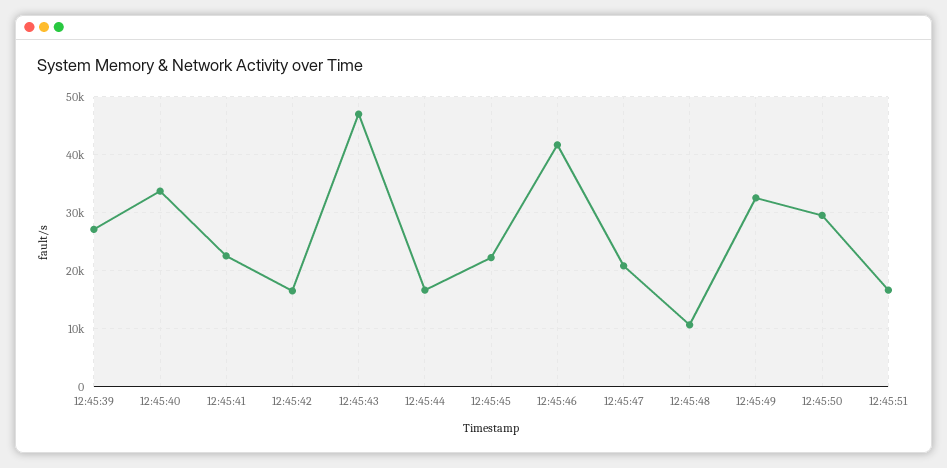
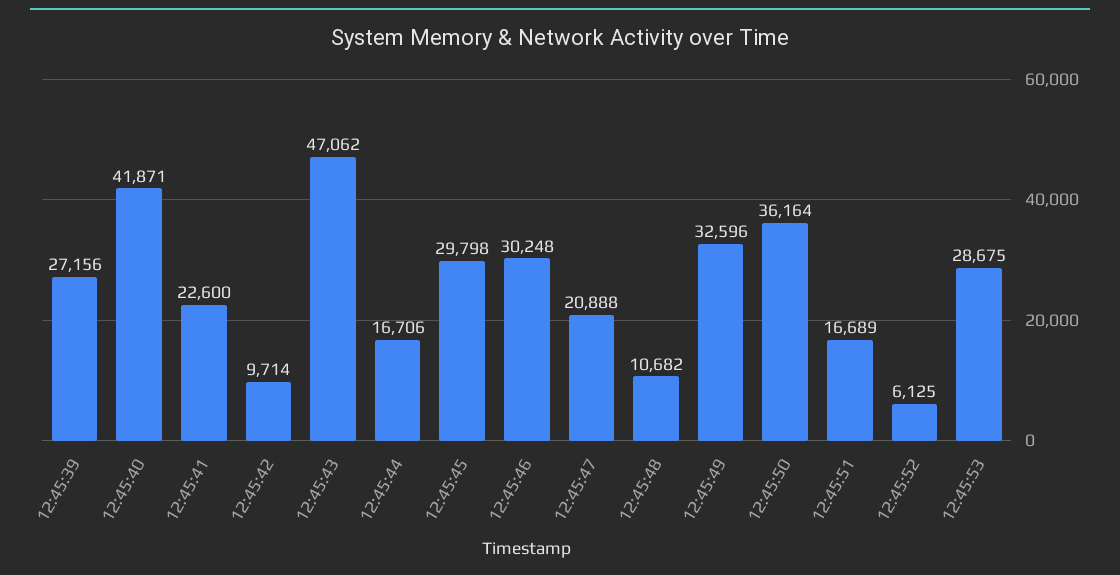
12:45:40: 34000 -> 41871
12:45:42: 16000 -> 9714
12:45:45: 22000 -> 29798
12:45:46: 42000 -> 30248
12:45:50: 30000 -> 36164
12:45:52: none -> 6125
12:45:53: none -> 28675

